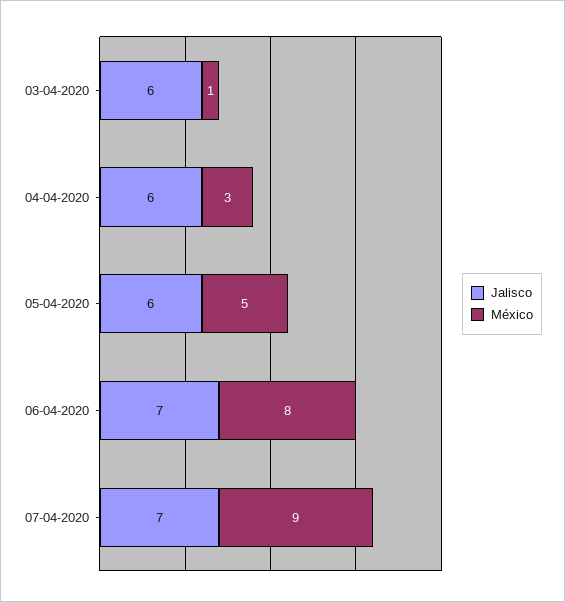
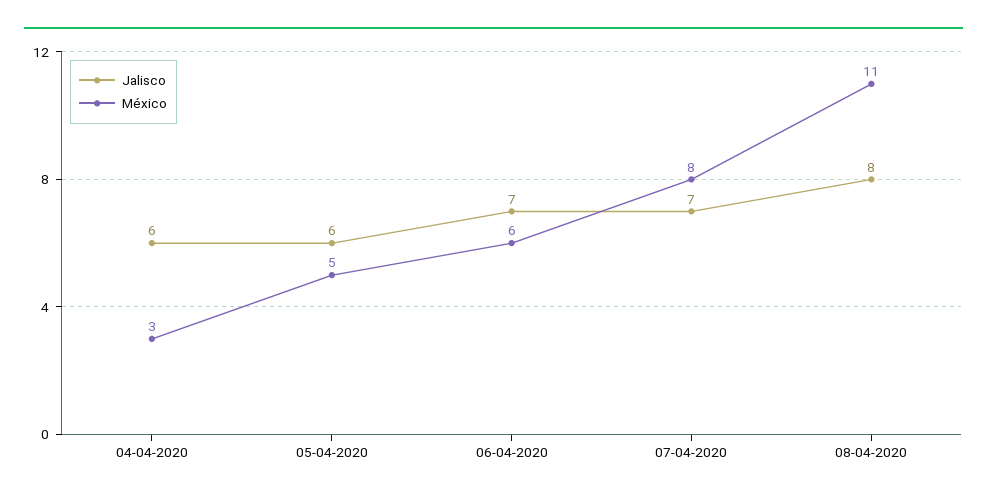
Jalisco, 03-04-2020: 6 -> none
México, 03-04-2020: 1 -> none
México, 06-04-2020: 8 -> 6
México, 07-04-2020: 9 -> 8
Jalisco, 08-04-2020: none -> 8
México, 08-04-2020: none -> 11

